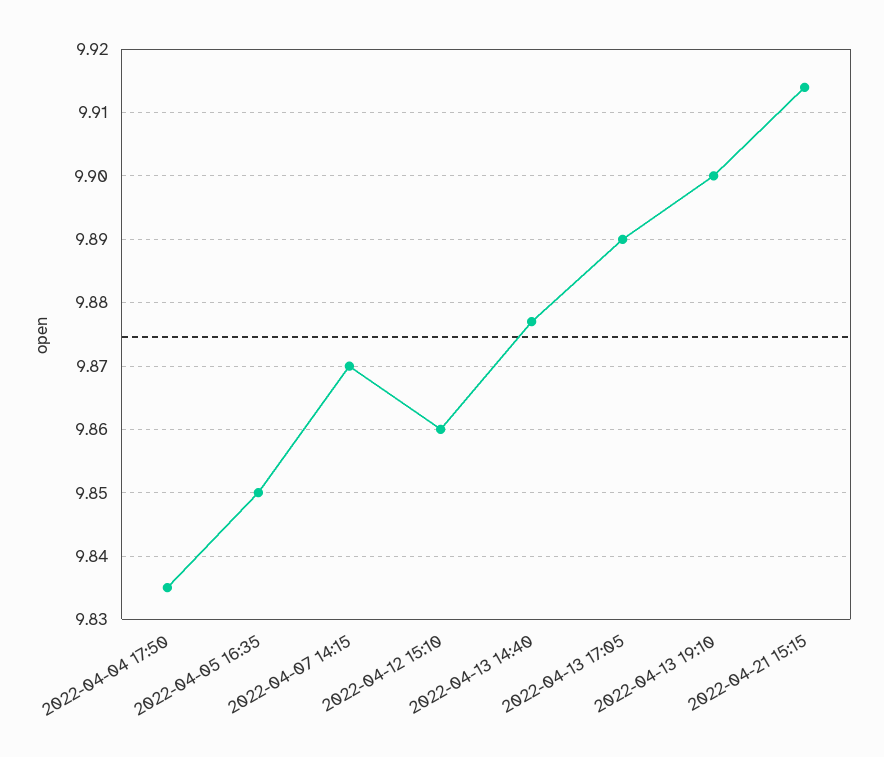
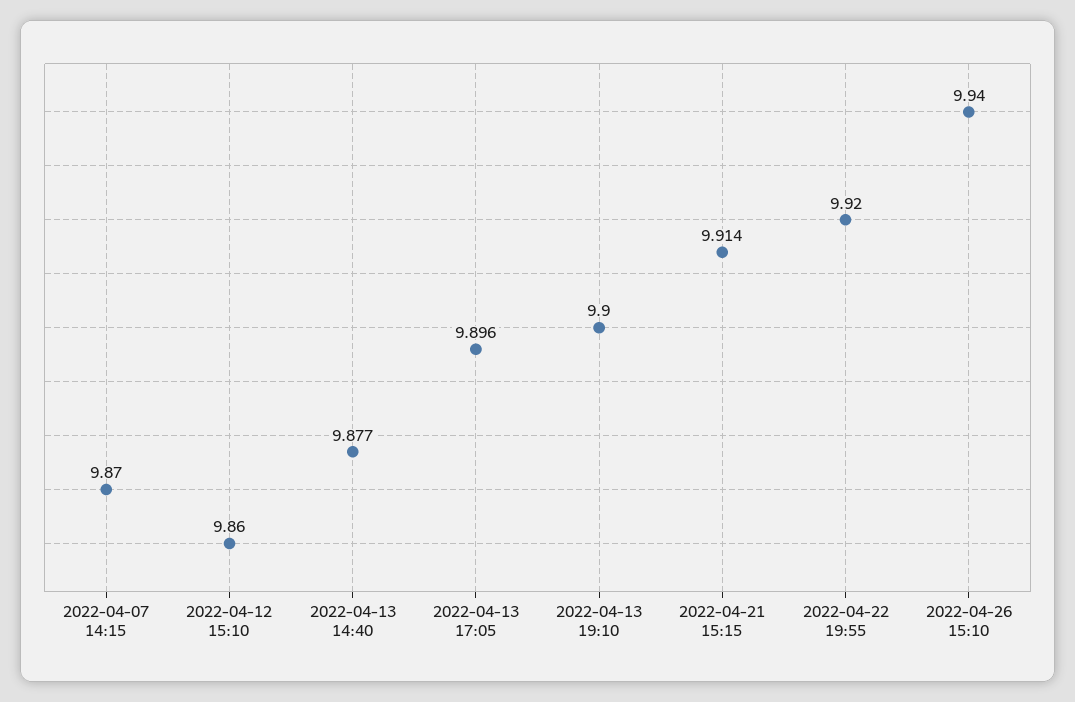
2022-04-04 17:50: 9.835 -> none
2022-04-05 16:35: 9.85 -> none
2022-04-13 17:05: 9.89 -> 9.896
2022-04-22 19:55: none -> 9.92
2022-04-26 15:10: none -> 9.94

